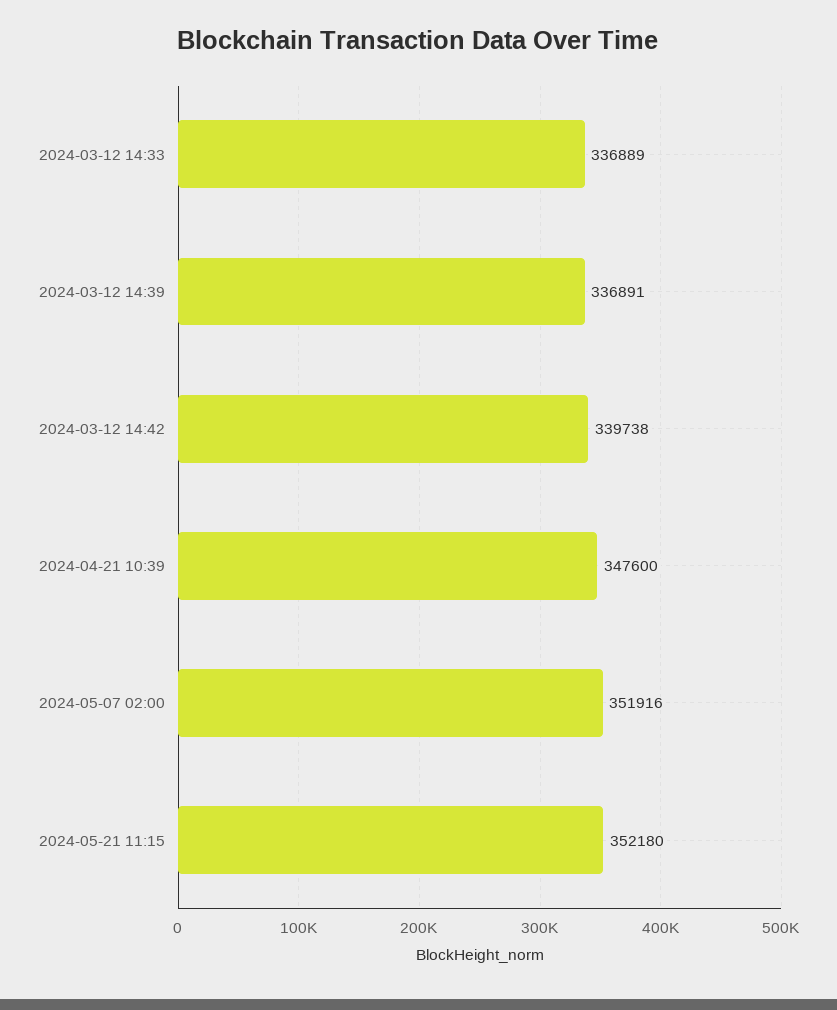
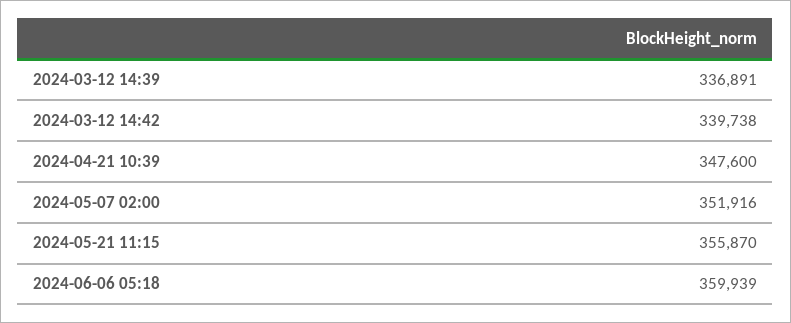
2024-03-12 14:33: 336889 -> none
2024-05-21 11:15: 352180 -> 355870
2024-06-06 05:18: none -> 359939

